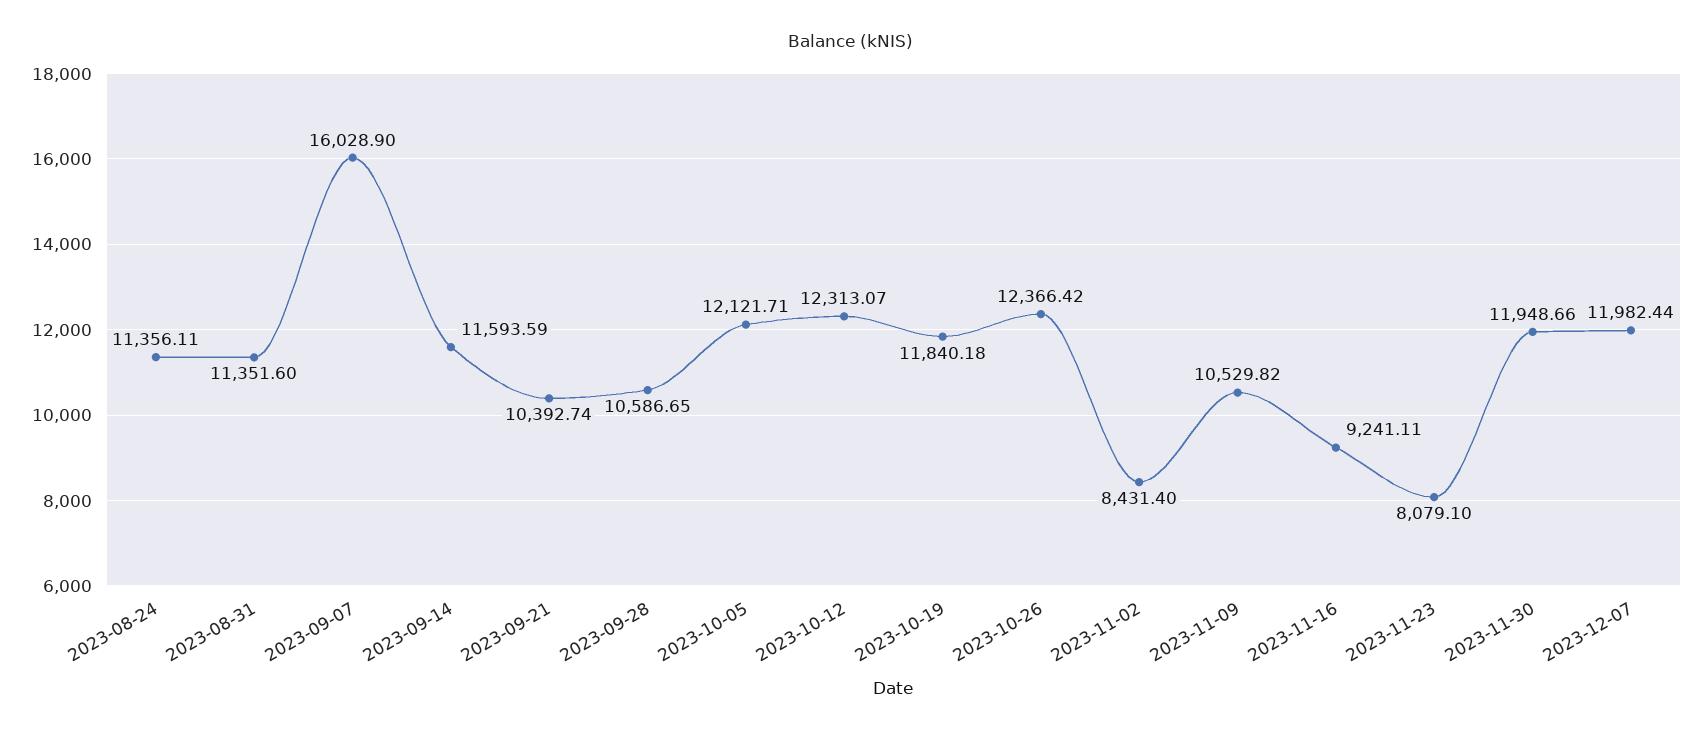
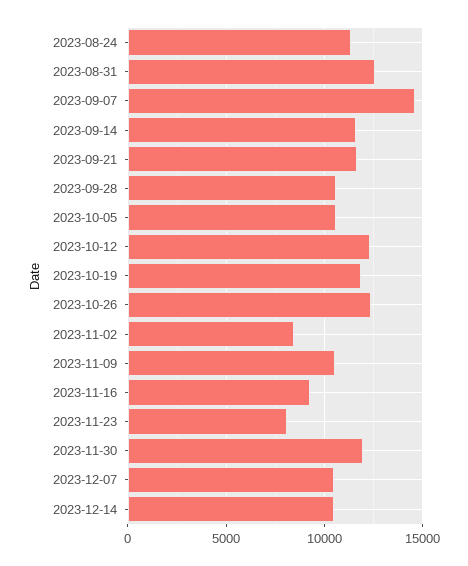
2023-08-31: 11351.6 -> 12500
2023-09-07: 16028.9 -> 14500
2023-09-21: 10392.74 -> 11500
2023-10-05: 12121.71 -> 10500
2023-12-07: 11982.44 -> 10500
2023-12-14: none -> 10500

